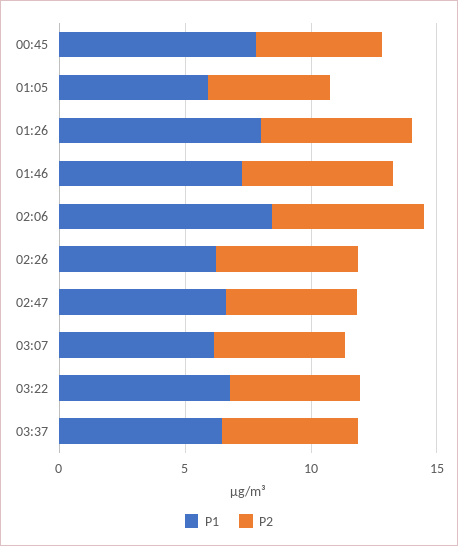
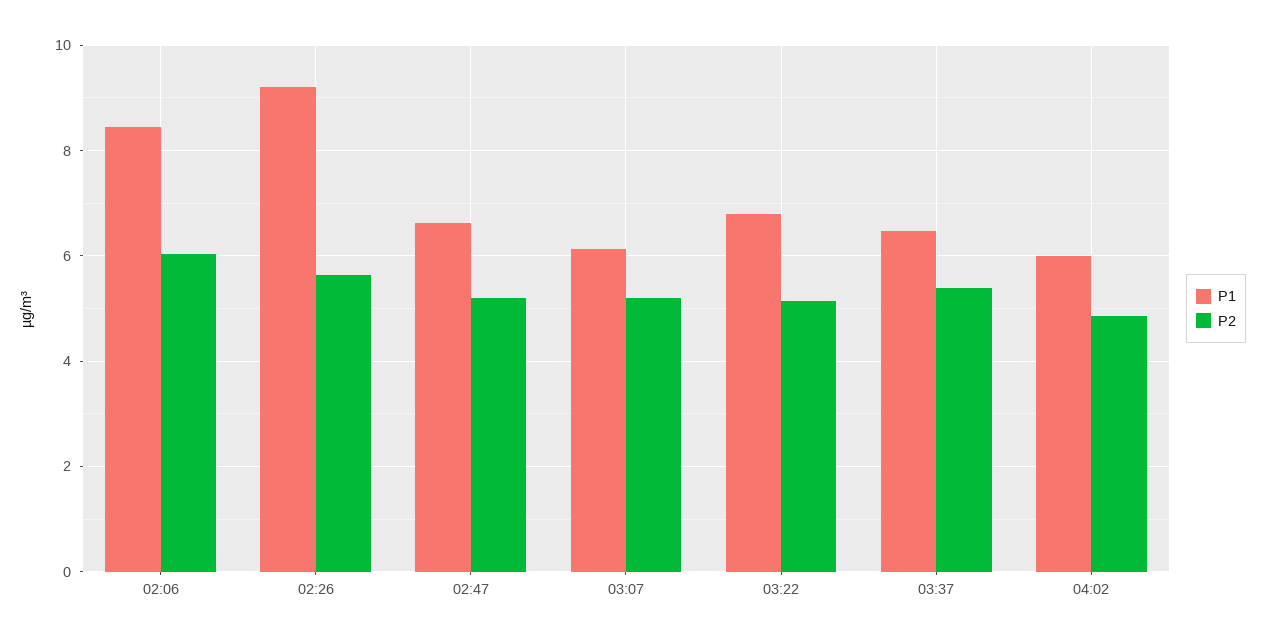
P1, 00:45: 8 -> none
P2, 00:45: 5 -> none
P1, 01:05: 6 -> none
P2, 01:05: 5 -> none
P1, 01:26: 8 -> none
P2, 01:26: 6 -> none
P1, 01:46: 7 -> none
P2, 01:46: 6 -> none
P1, 02:26: 6 -> 9.2
P1, 04:02: none -> 6
P2, 04:02: none -> 4.8

